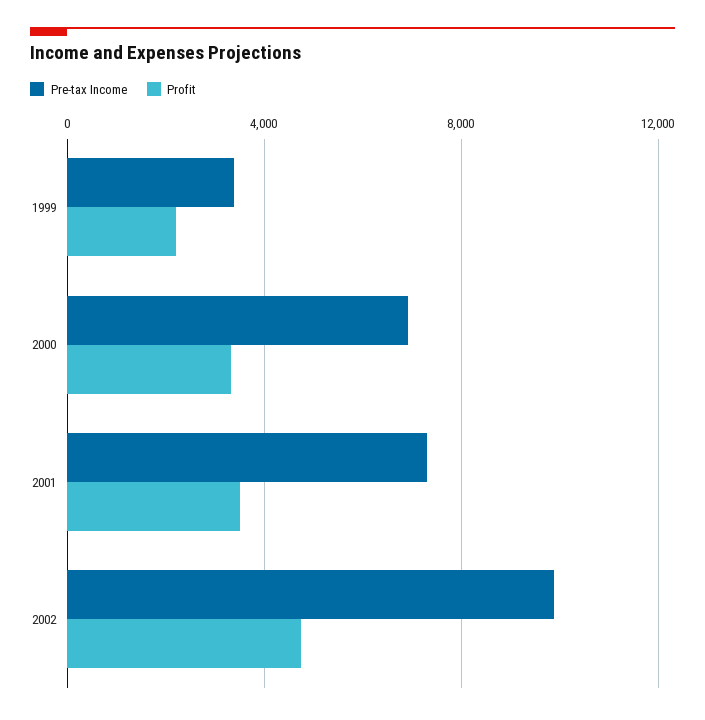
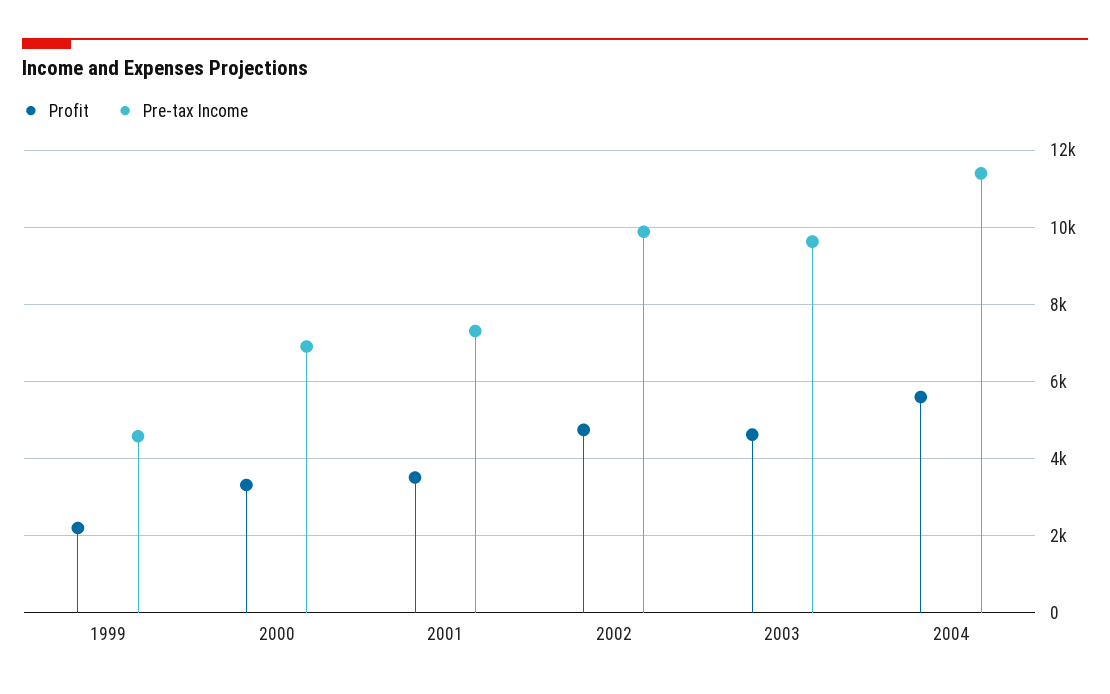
Pre-tax Income, 1999: 3500 -> 4600
Profit, 2003: none -> 4600
Pre-tax Income, 2003: none -> 9600
Profit, 2004: none -> 5600
Pre-tax Income, 2004: none -> 11400

